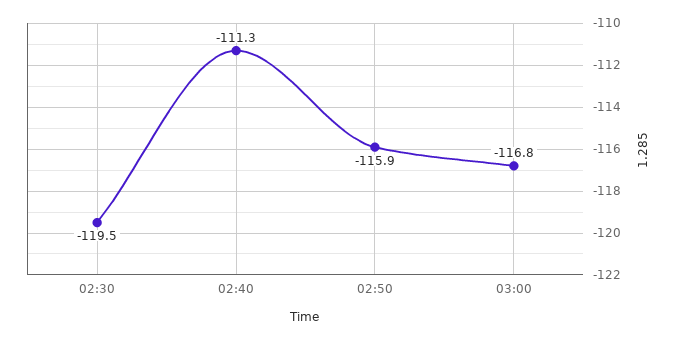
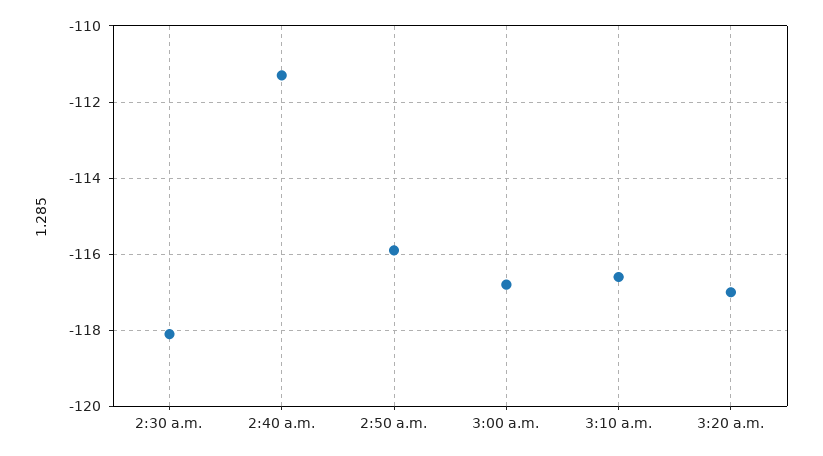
02:30: -119.5 -> -118
3:10 a.m.: none -> -116.5
3:20 a.m.: none -> -117

